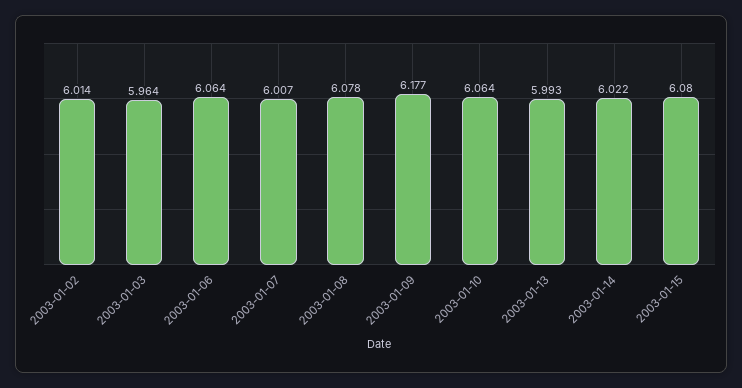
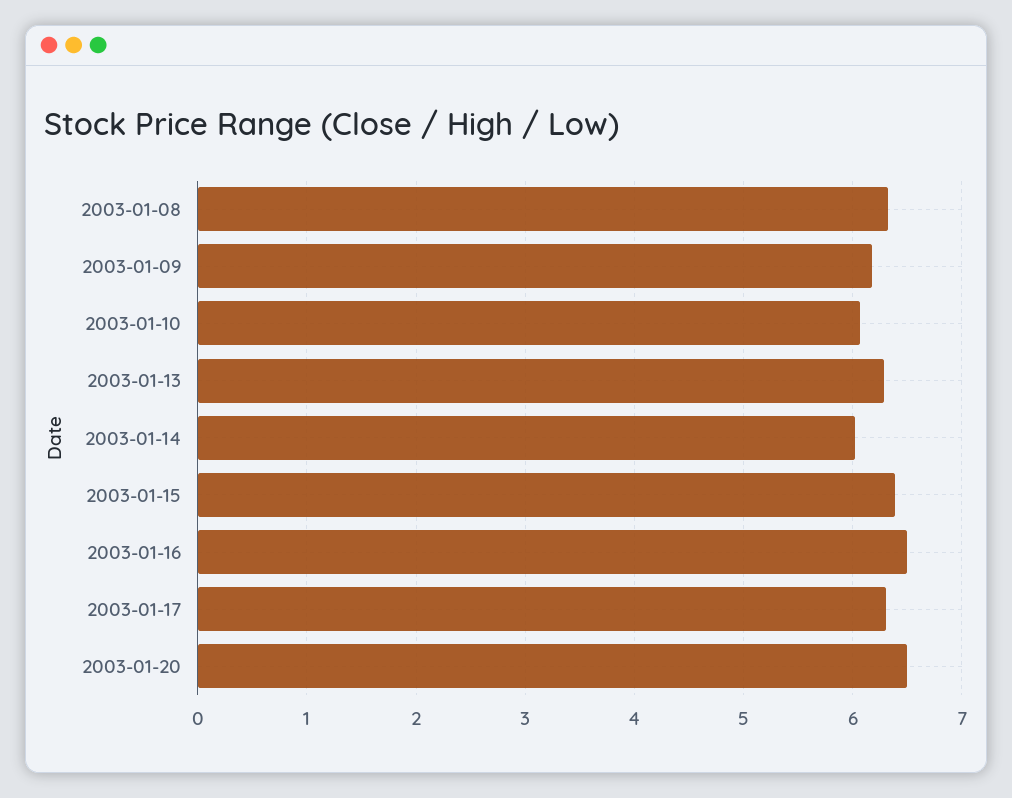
2003-01-02: 6.014 -> none
2003-01-03: 5.964 -> none
2003-01-06: 6.064 -> none
2003-01-07: 6.007 -> none
2003-01-08: 6.078 -> 6.3
2003-01-13: 5.993 -> 6.3
2003-01-15: 6.08 -> 6.4
2003-01-16: none -> 6.5
2003-01-17: none -> 6.3
2003-01-20: none -> 6.5

